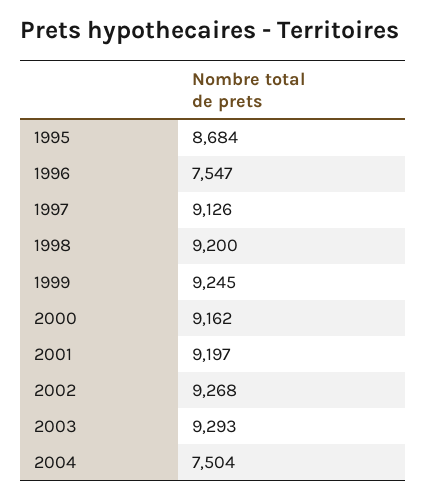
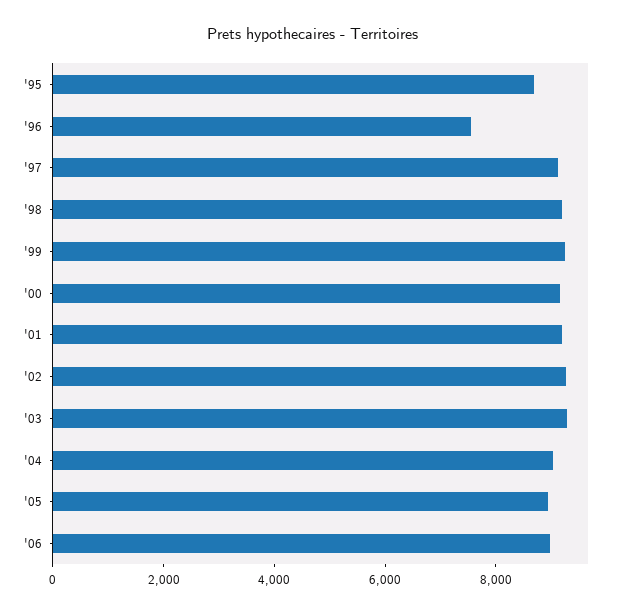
2004: 7504 -> 9000
'05: none -> 9000
'06: none -> 9000

